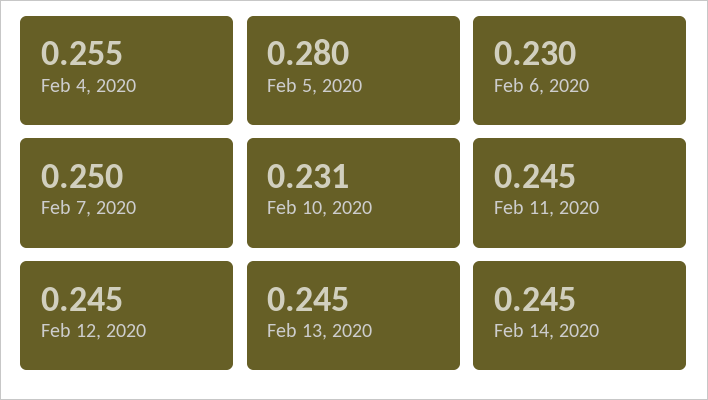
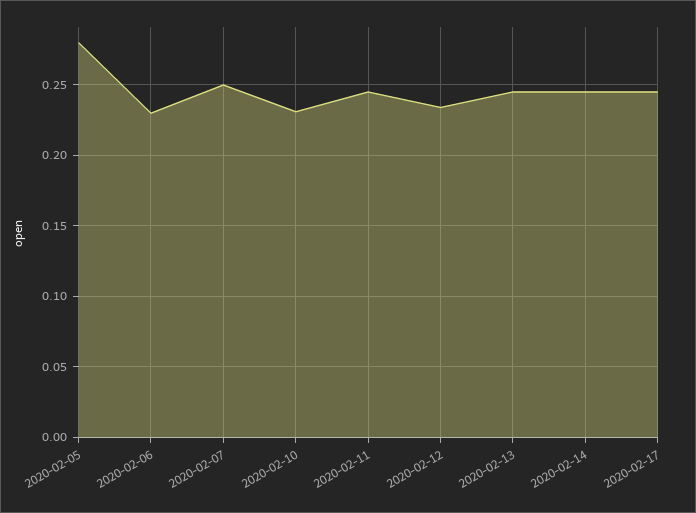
Feb 4, 2020: 0.255 -> none
Feb 12, 2020: 0.245 -> 0.235
2020-02-17: none -> 0.245

